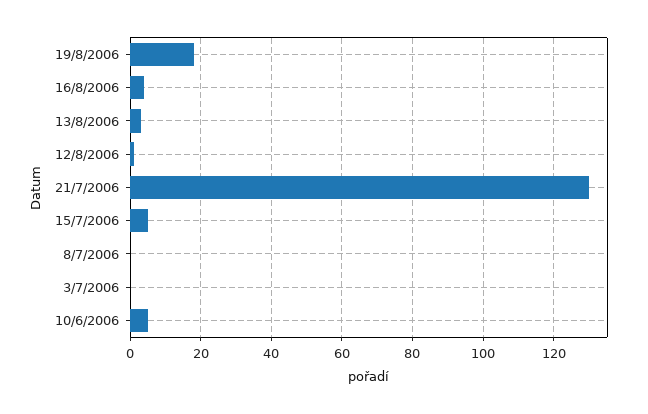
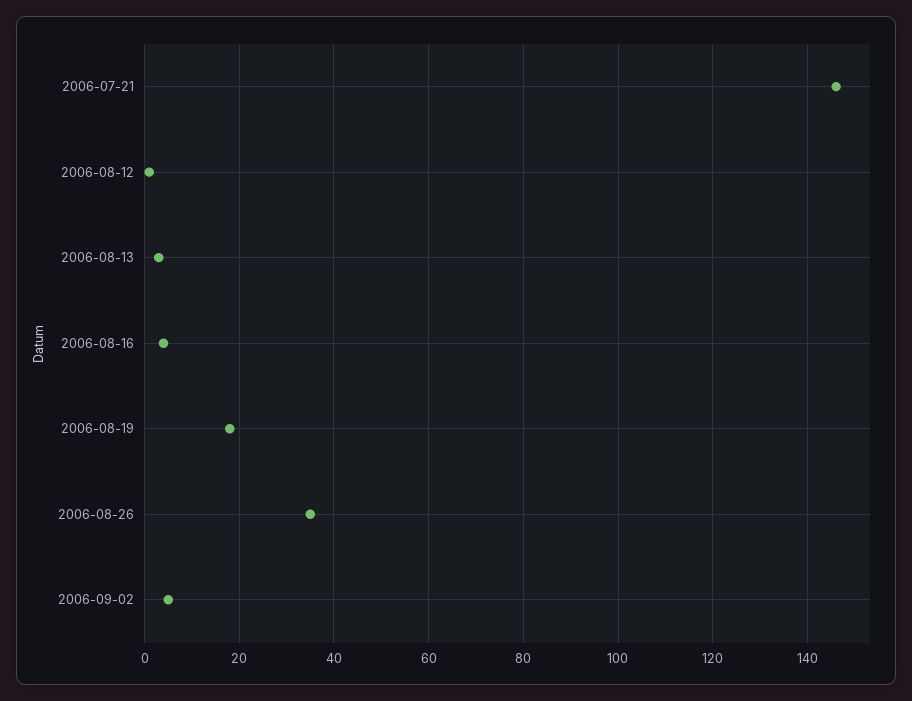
21/7/2006: 130 -> 145
15/7/2006: 5 -> none
8/7/2006: 0 -> none
3/7/2006: 0 -> none
10/6/2006: 5 -> none
2006-08-26: none -> 35
2006-09-02: none -> 5

